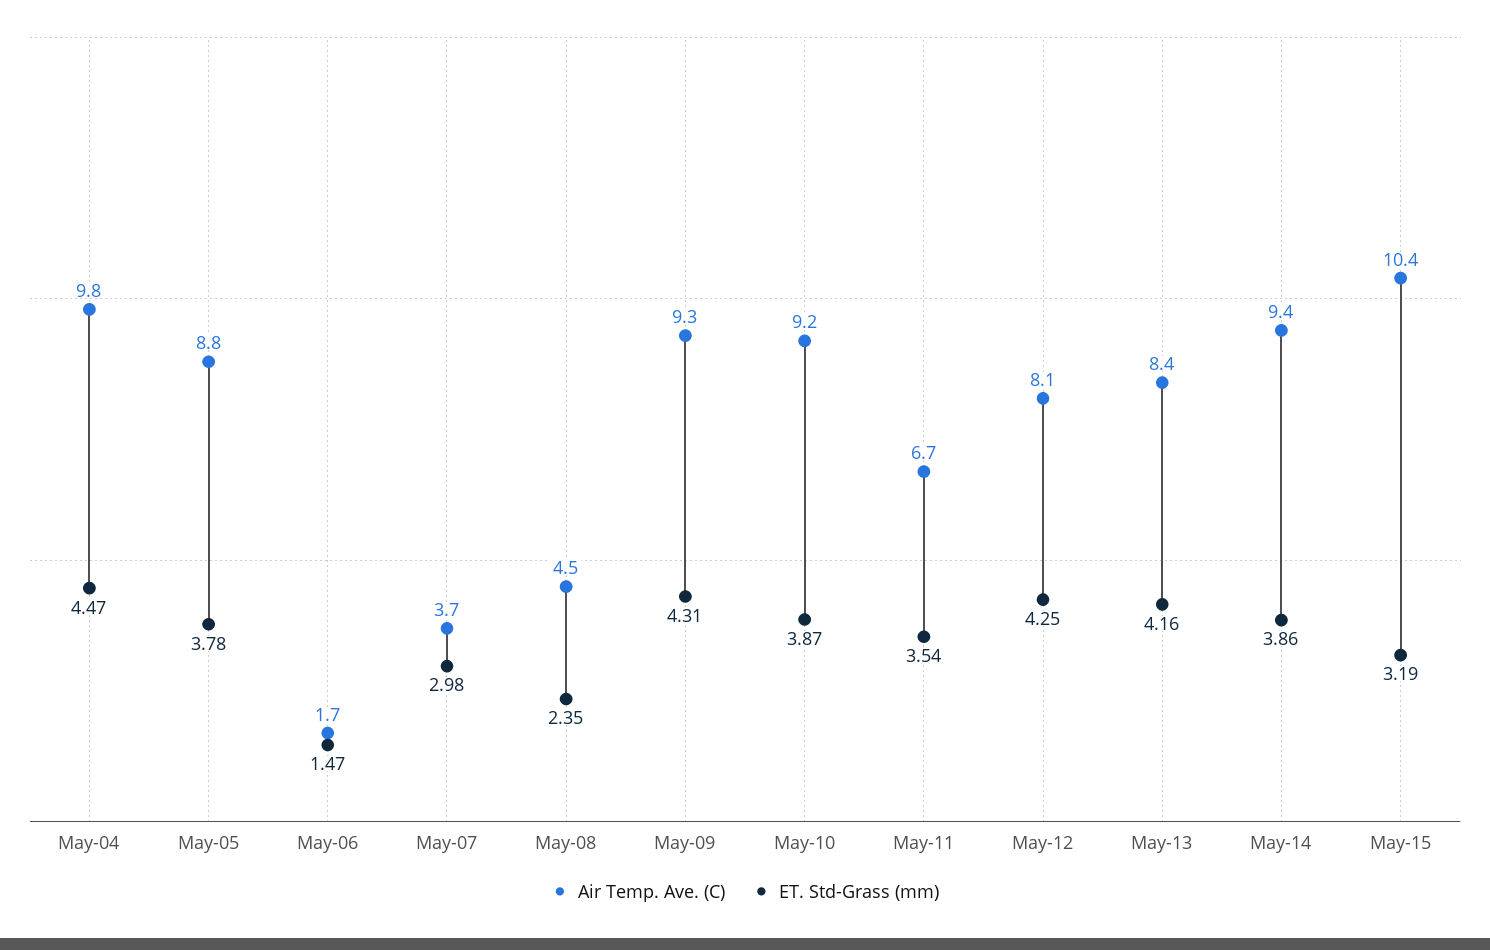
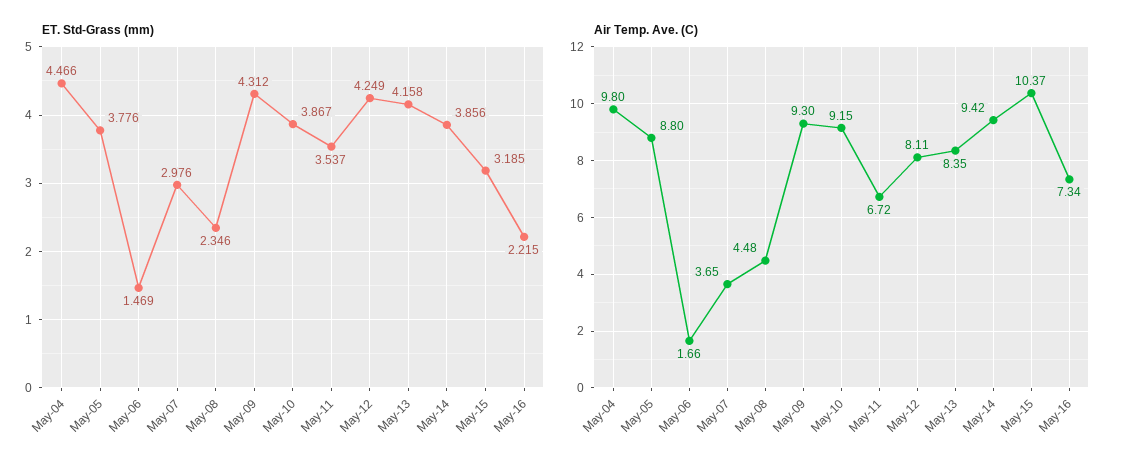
ET. Std-Grass (mm), May-16: none -> 2.215
Air Temp. Ave. (C), May-16: none -> 7.34

